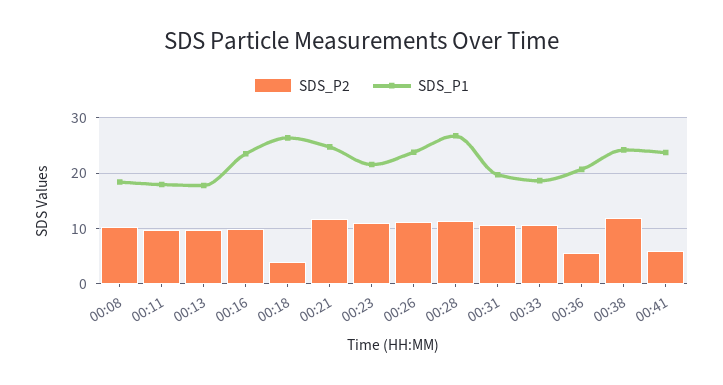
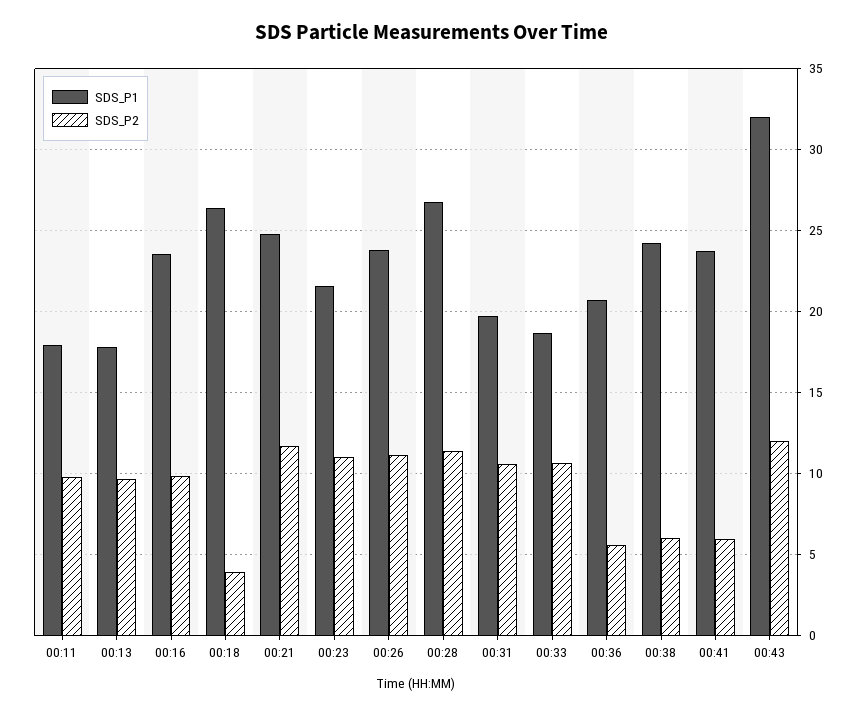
SDS_P2, 00:08: 10 -> none
SDS_P1, 00:08: 18 -> none
SDS_P2, 00:38: 12 -> 6
SDS_P1, 00:43: none -> 32
SDS_P2, 00:43: none -> 12

